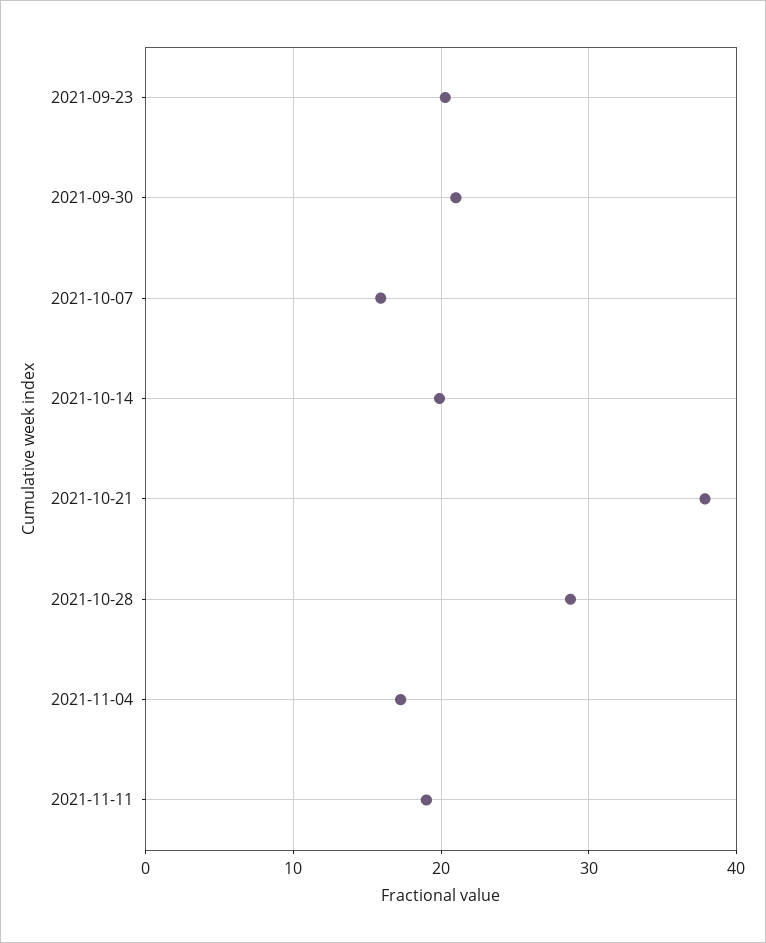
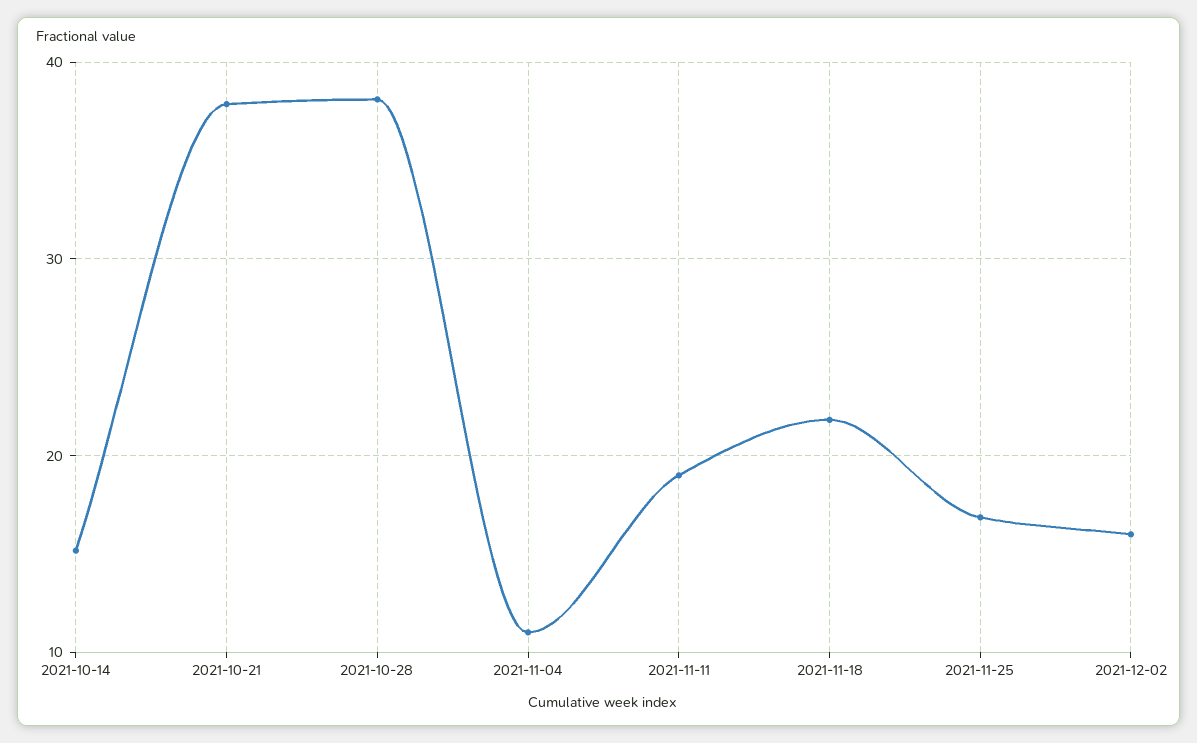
2021-09-23: 20 -> none
2021-09-30: 21 -> none
2021-10-07: 16 -> none
2021-10-14: 20 -> 15
2021-10-28: 29 -> 38
2021-11-04: 17 -> 11
2021-11-18: none -> 22
2021-11-25: none -> 17
2021-12-02: none -> 16

